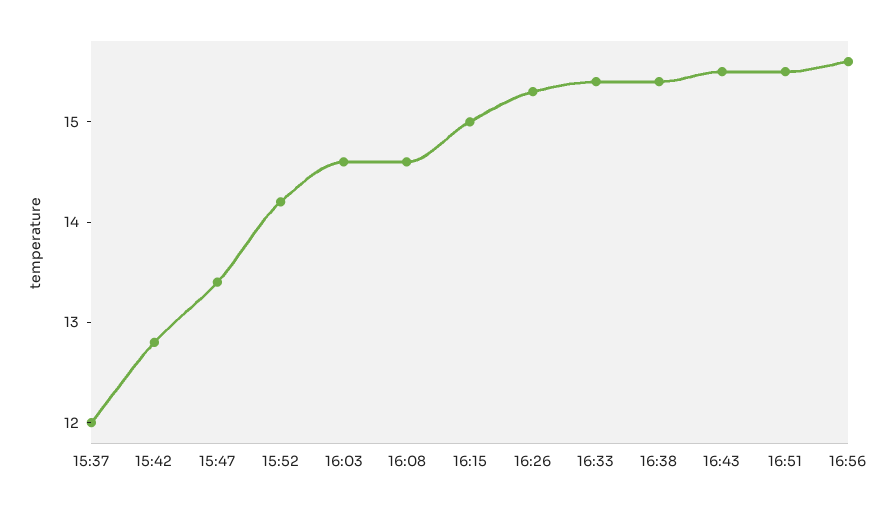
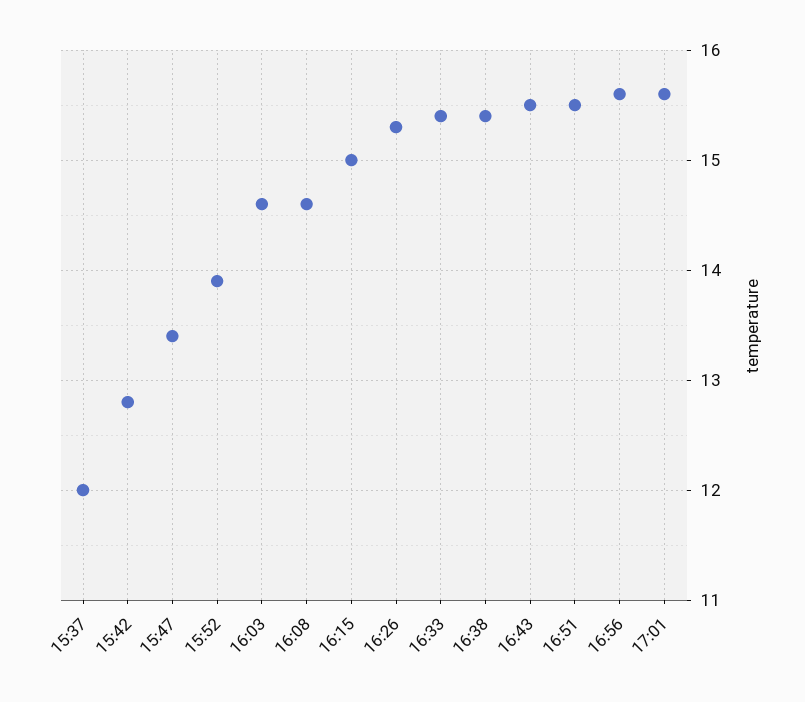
15:52: 14.2 -> 13.9
17:01: none -> 15.6

